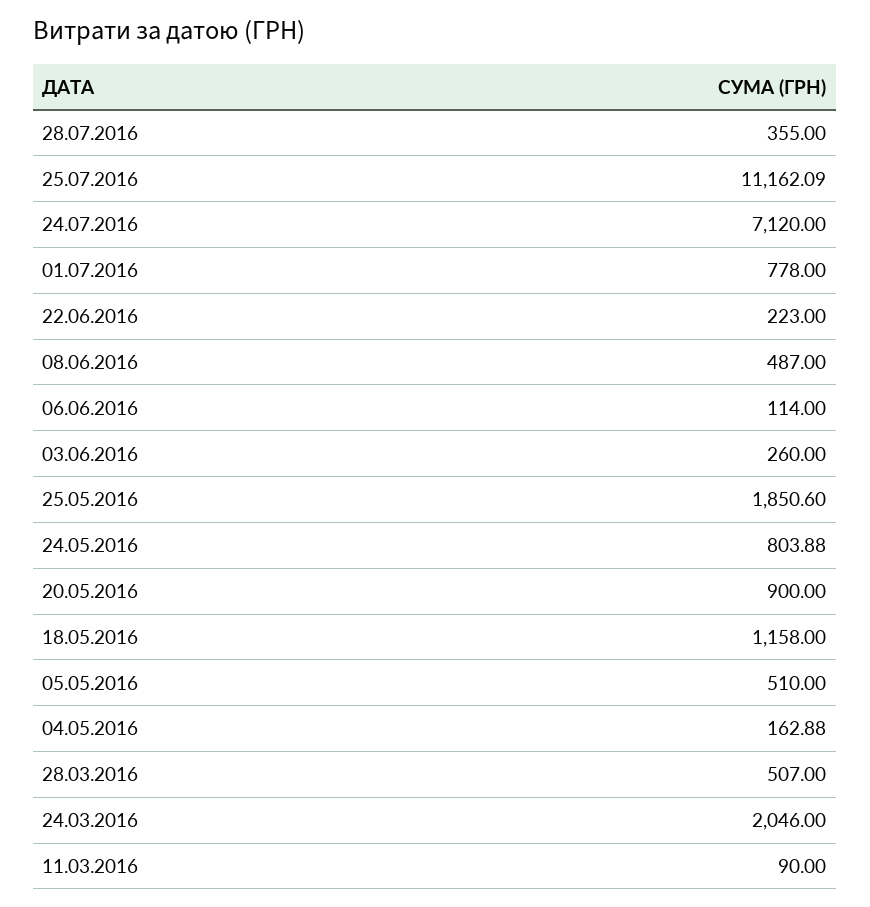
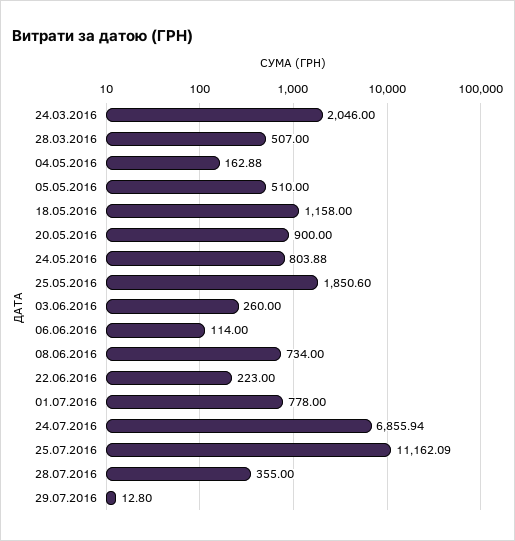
24.07.2016: 7120 -> 6855.94
08.06.2016: 487 -> 734
11.03.2016: 90 -> none
29.07.2016: none -> 12.8

